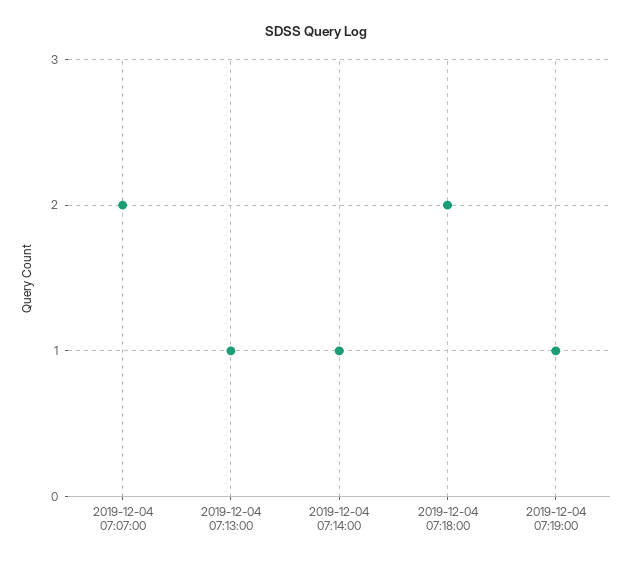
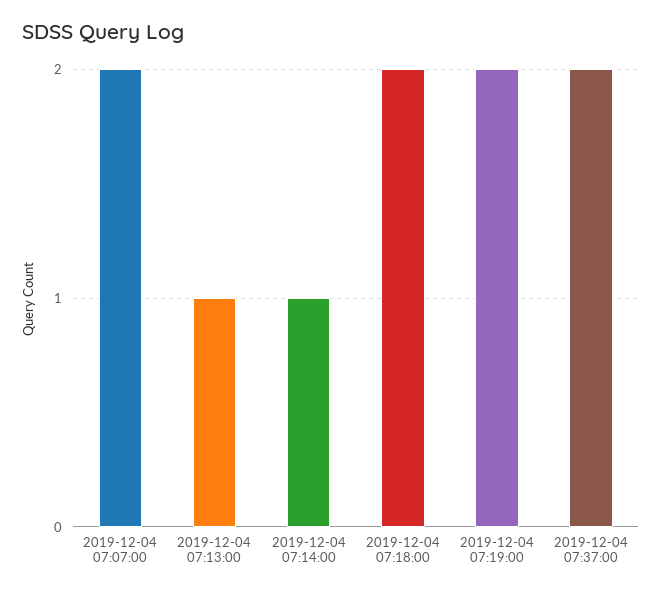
2019-12-04 07:19:00: 1 -> 2
2019-12-04 07:37:00: none -> 2

